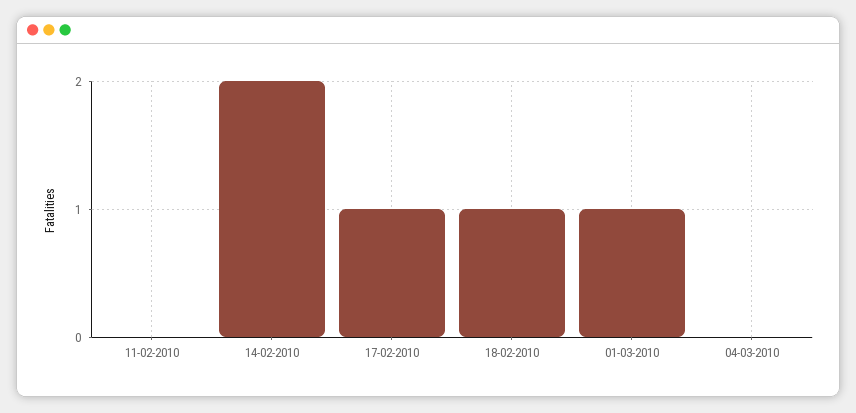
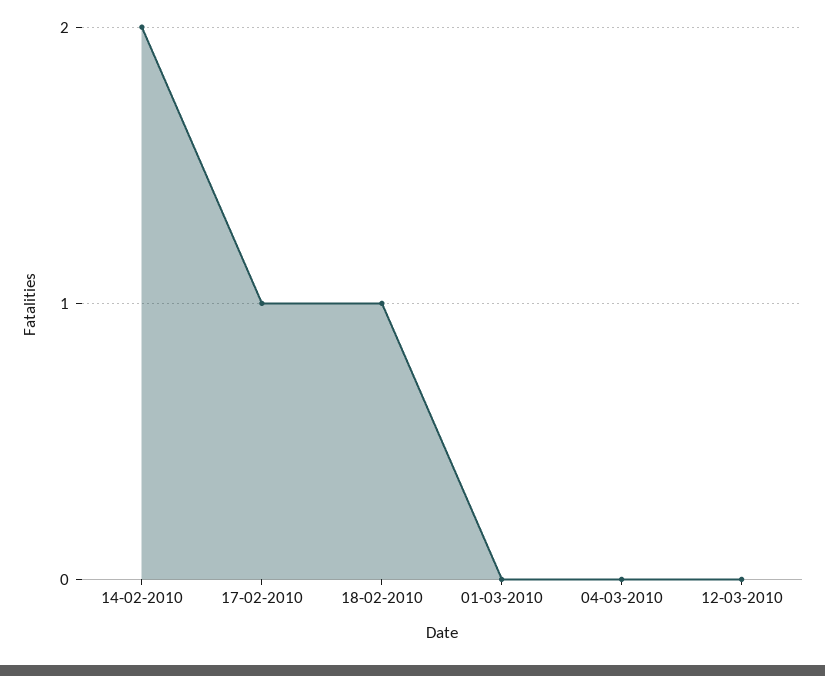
11-02-2010: 0 -> none
01-03-2010: 1 -> 0
12-03-2010: none -> 0

